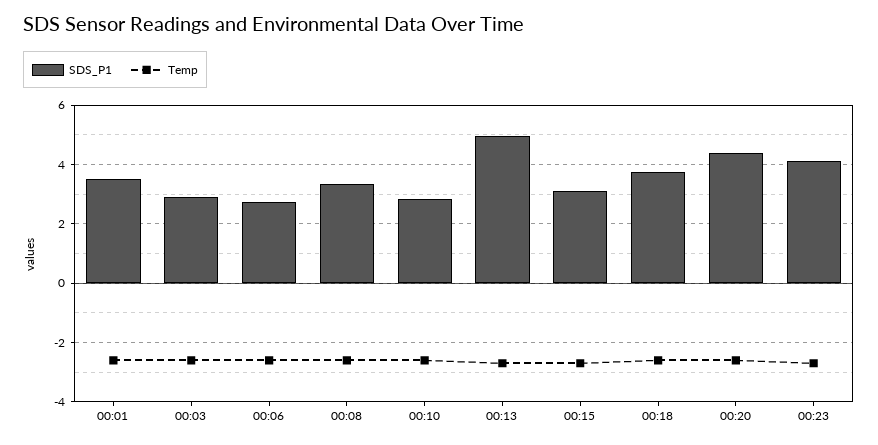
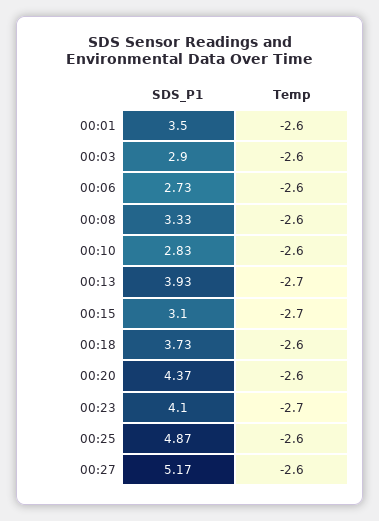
SDS_P1, 00:13: 5 -> 3.93
SDS_P1, 00:25: none -> 4.87
Temp, 00:25: none -> -2.6
SDS_P1, 00:27: none -> 5.17
Temp, 00:27: none -> -2.6

